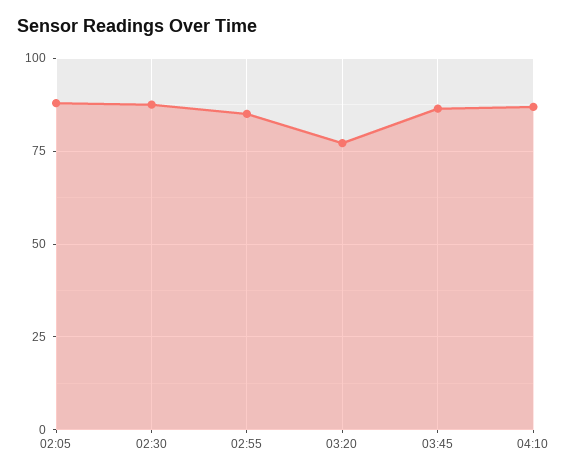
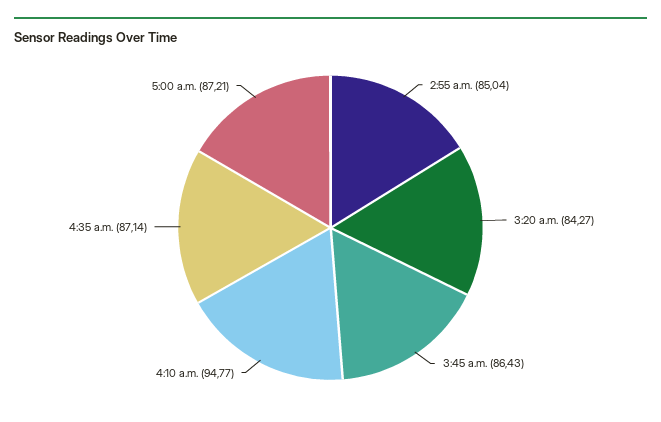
02:05: 87.5 -> none
02:30: 87.5 -> none
03:20: 77.5 -> 84.27
04:10: 87.5 -> 94.77
4:35 a.m.: none -> 87.14
5:00 a.m.: none -> 87.21

